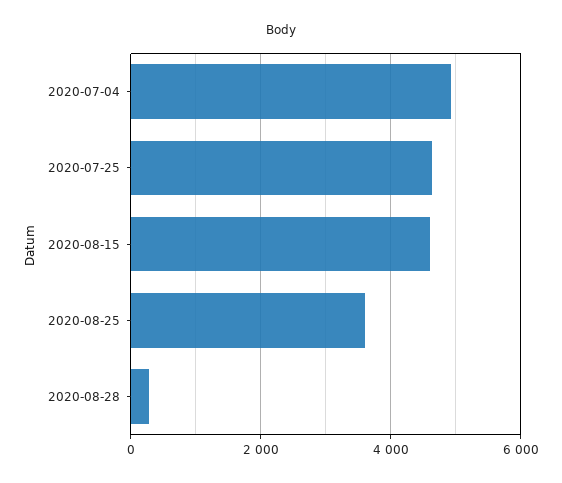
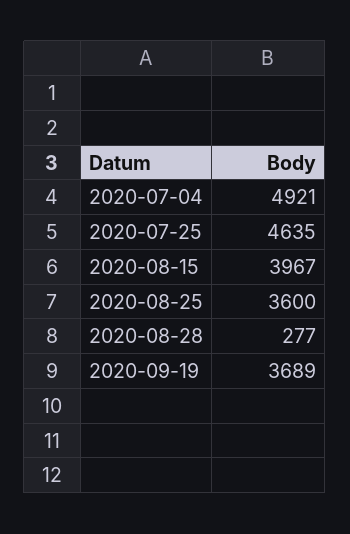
2020-08-15: 4600 -> 3967
2020-09-19: none -> 3689

